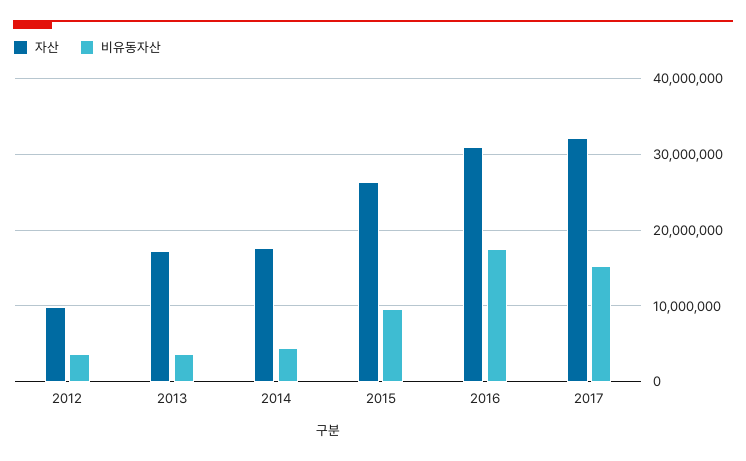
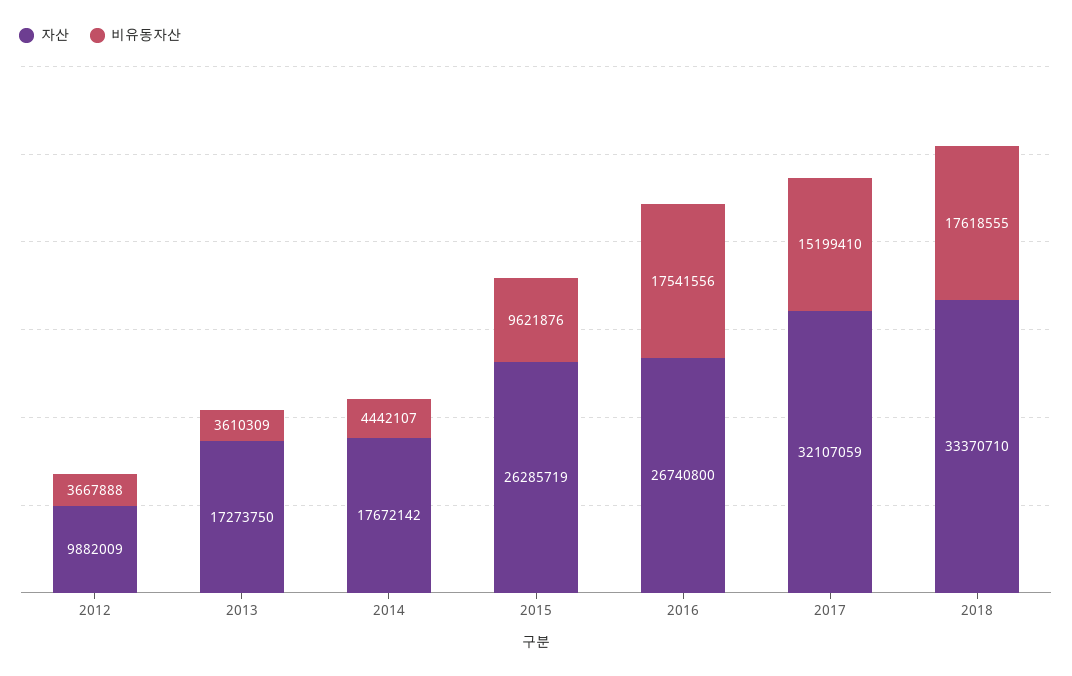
자산, 2016: 31000000 -> 26740800
자산, 2018: none -> 33370710
비유동자산, 2018: none -> 17618555

